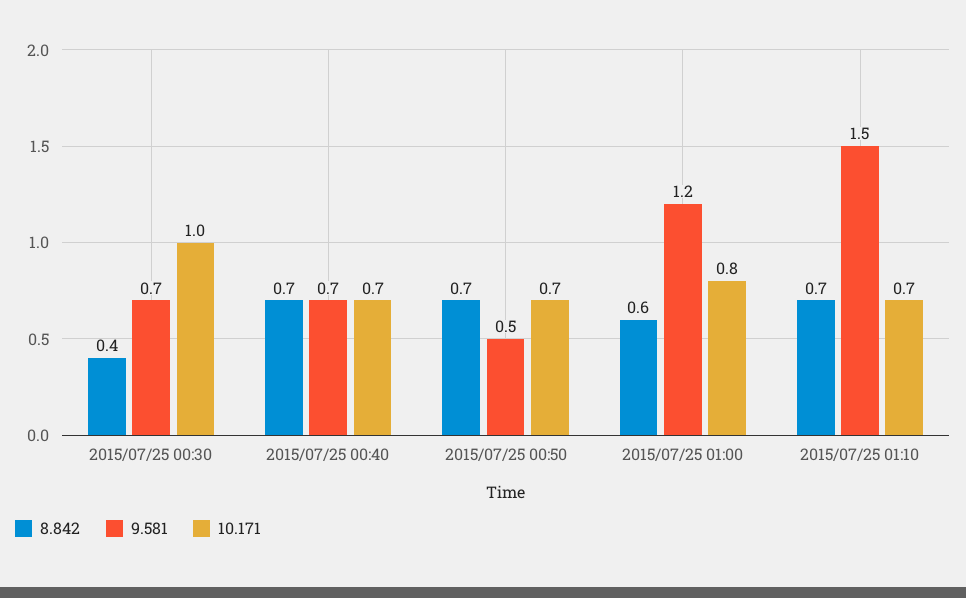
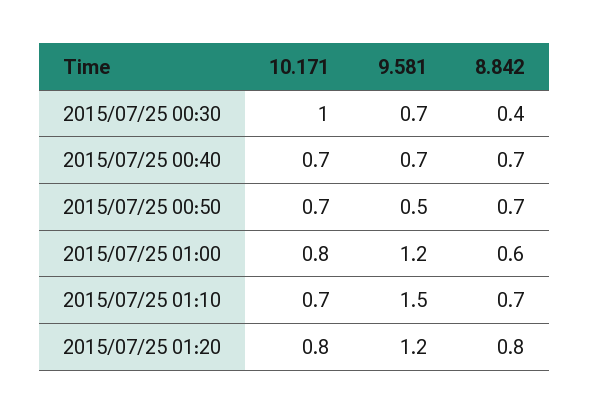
10.171, 2015/07/25 01:20: none -> 0.8
9.581, 2015/07/25 01:20: none -> 1.2
8.842, 2015/07/25 01:20: none -> 0.8

